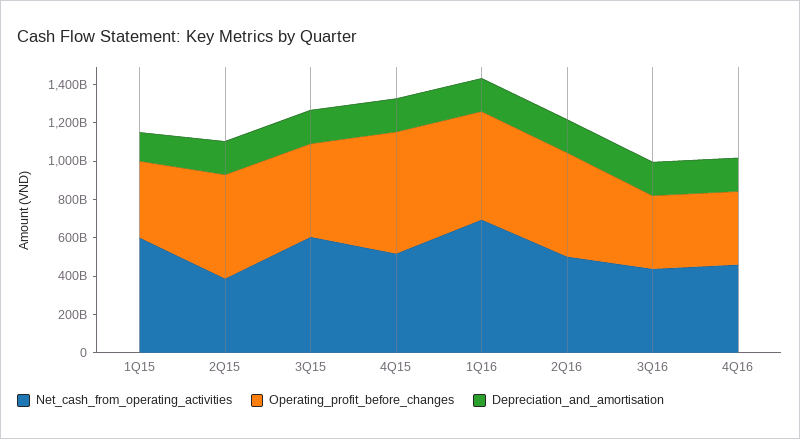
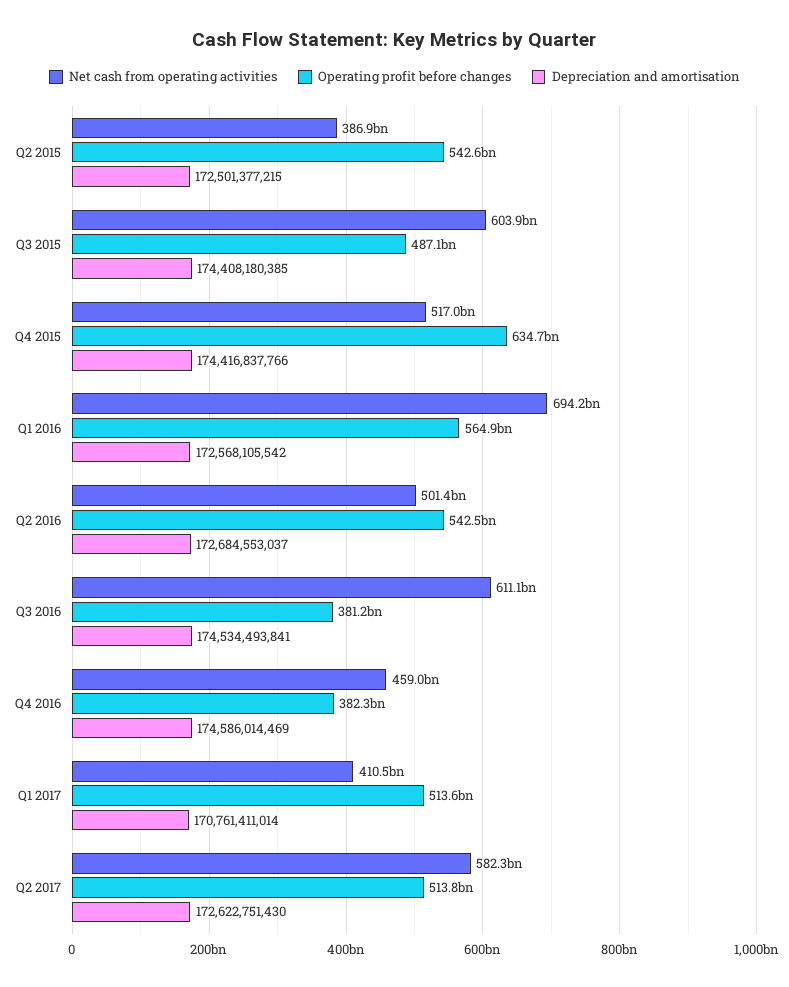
Net_cash_from_operating_activities, 1Q15: 600000000000 -> none
Operating_profit_before_changes, 1Q15: 400000000000 -> none
Depreciation_and_amortisation, 1Q15: 150000000000 -> none
Net_cash_from_operating_activities, 3Q16: 450000000000 -> 611100000000
Net_cash_from_operating_activities, Q1 2017: none -> 410500000000
Operating_profit_before_changes, Q1 2017: none -> 513600000000
Depreciation_and_amortisation, Q1 2017: none -> 170761411014
Net_cash_from_operating_activities, Q2 2017: none -> 582300000000
Operating_profit_before_changes, Q2 2017: none -> 513800000000
Depreciation_and_amortisation, Q2 2017: none -> 172622751430

